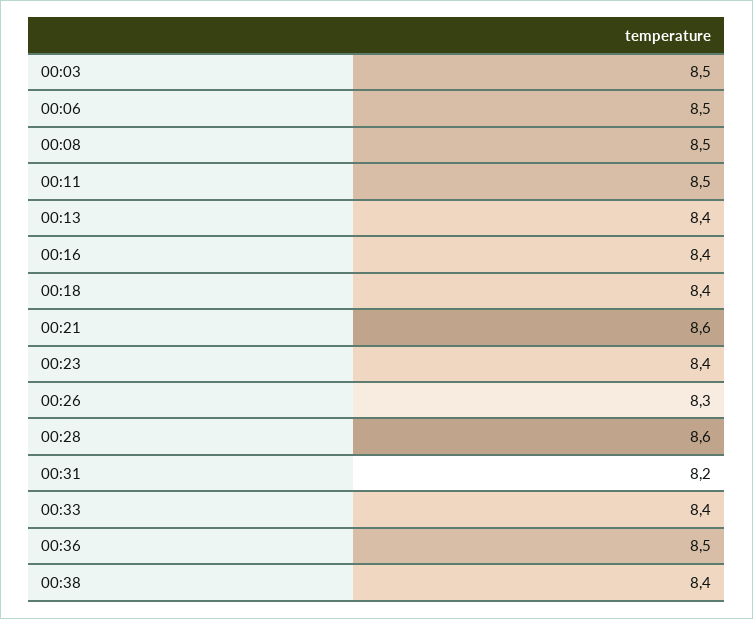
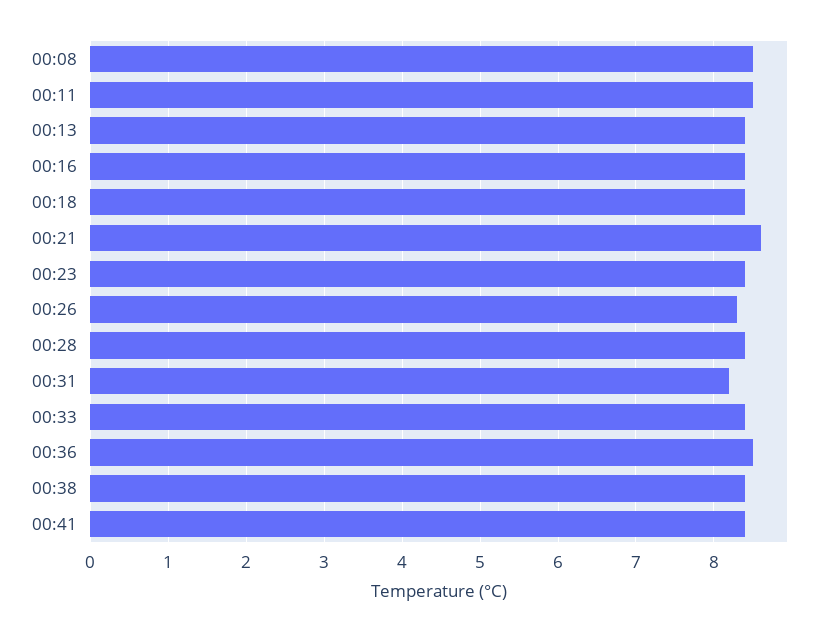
00:03: 8.5 -> none
00:06: 8.5 -> none
00:28: 8.6 -> 8.4
00:41: none -> 8.4

